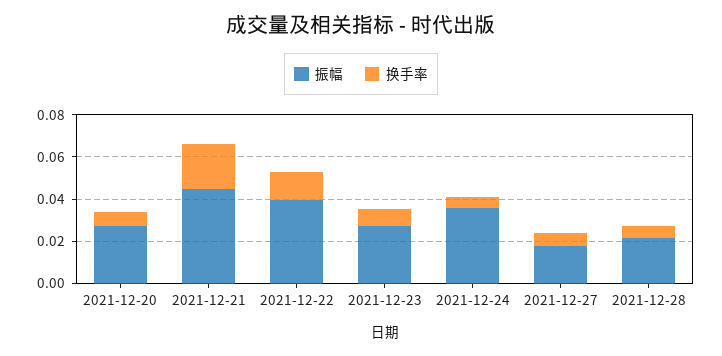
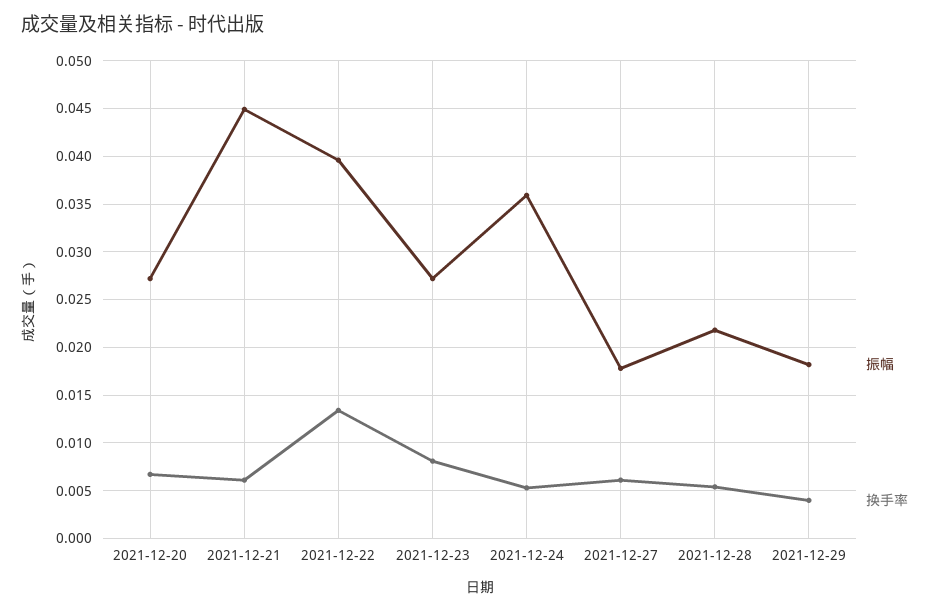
换手率, 2021-12-21: 0.02 -> 0.006
振幅, 2021-12-29: none -> 0.018
换手率, 2021-12-29: none -> 0.004

